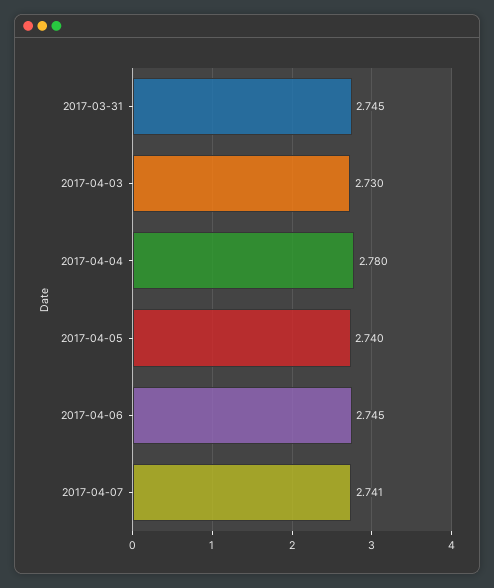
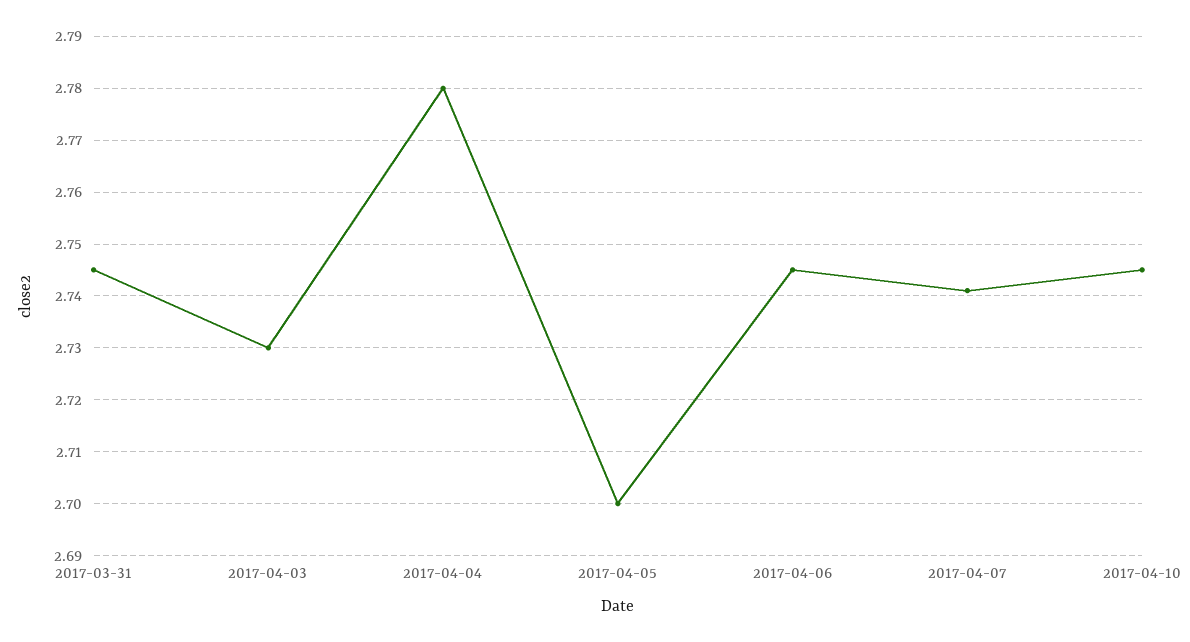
2017-04-05: 2.74 -> 2.7
2017-04-10: none -> 2.745

